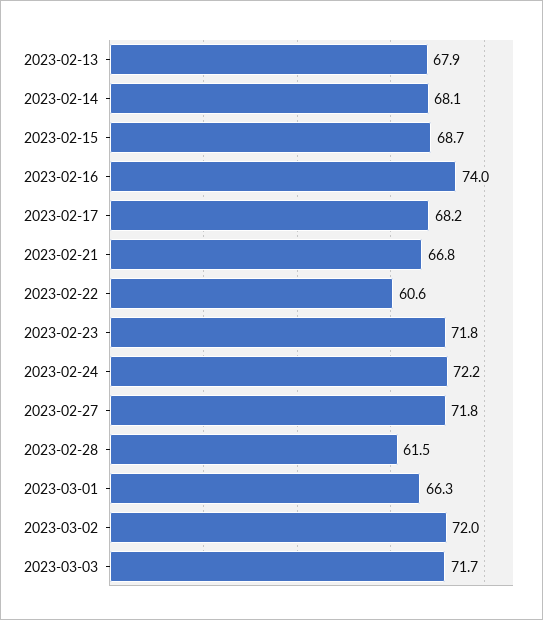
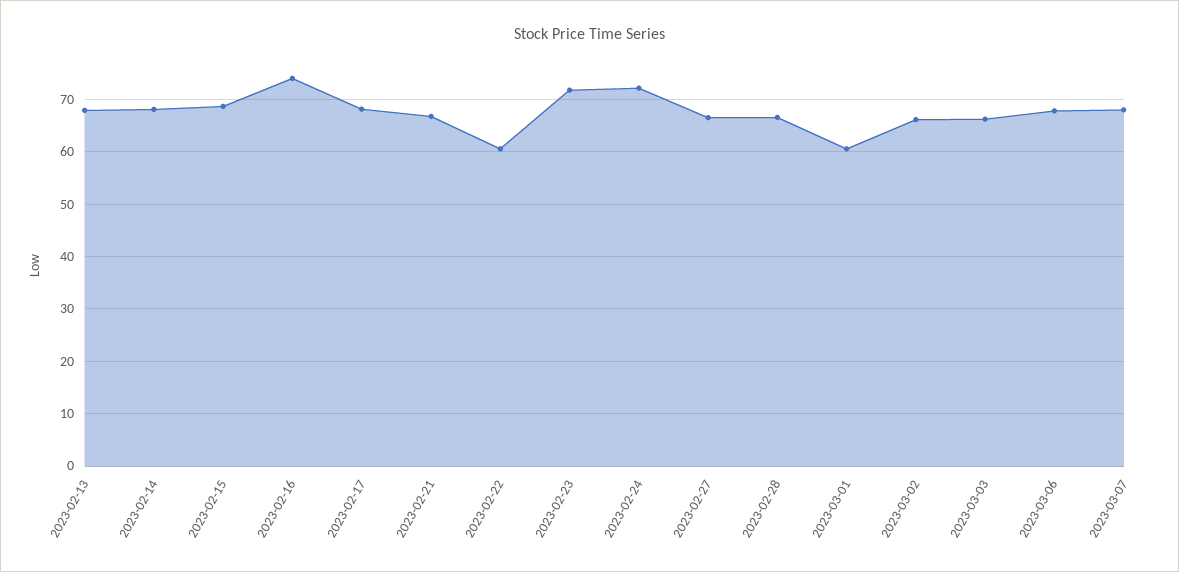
2023-02-27: 71.8 -> 66
2023-02-28: 61.5 -> 66
2023-03-01: 66.3 -> 60
2023-03-02: 72 -> 66
2023-03-03: 71.7 -> 66
2023-03-06: none -> 68
2023-03-07: none -> 68

